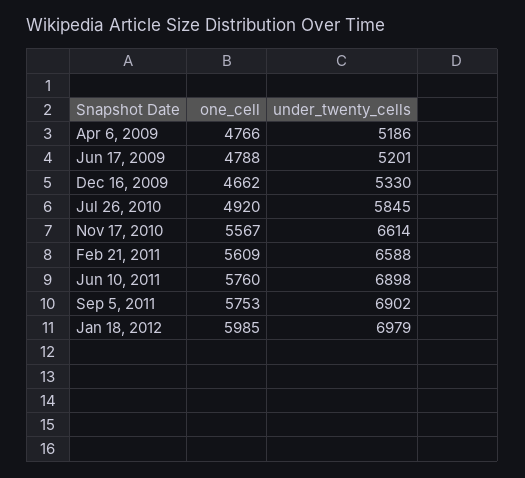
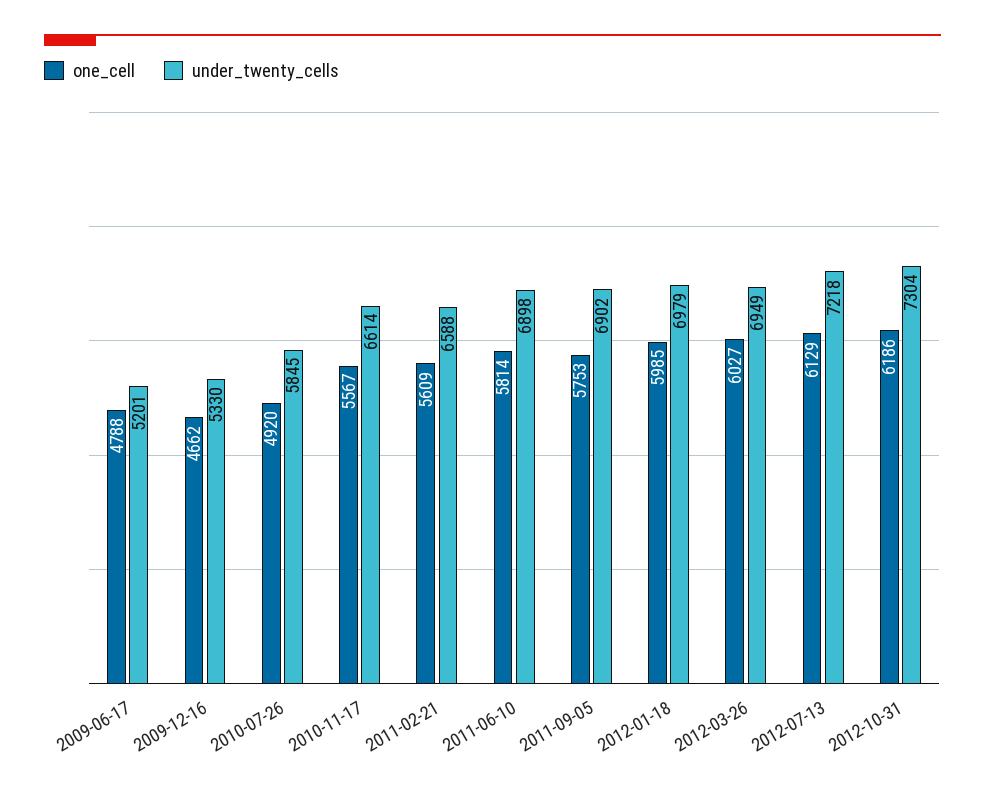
one_cell, Apr 6, 2009: 4766 -> none
under_twenty_cells, Apr 6, 2009: 5186 -> none
one_cell, Jun 10, 2011: 5760 -> 5814
one_cell, 2012-03-26: none -> 6027
under_twenty_cells, 2012-03-26: none -> 6949
one_cell, 2012-07-13: none -> 6129
under_twenty_cells, 2012-07-13: none -> 7218
one_cell, 2012-10-31: none -> 6186
under_twenty_cells, 2012-10-31: none -> 7304

